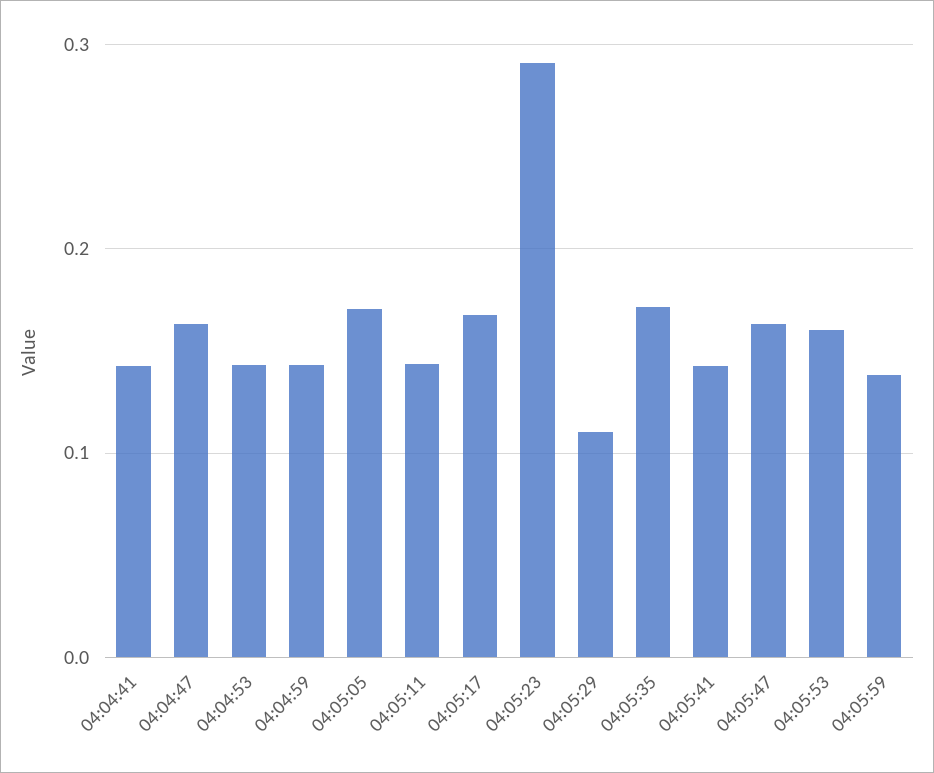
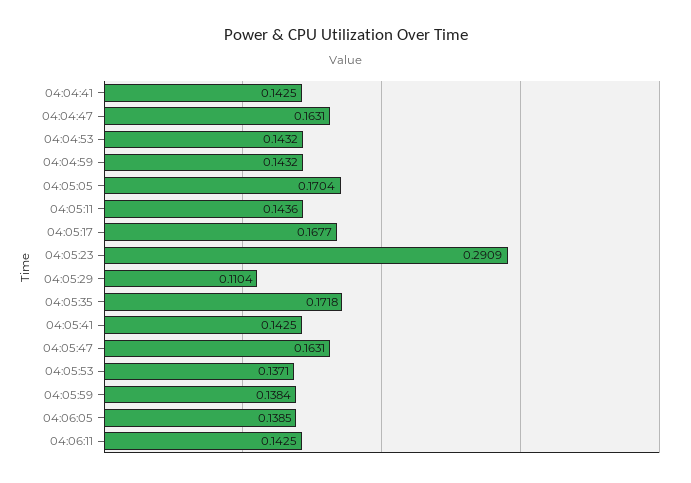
04:05:53: 0.16 -> 0.1371
04:06:05: none -> 0.1385
04:06:11: none -> 0.1425

